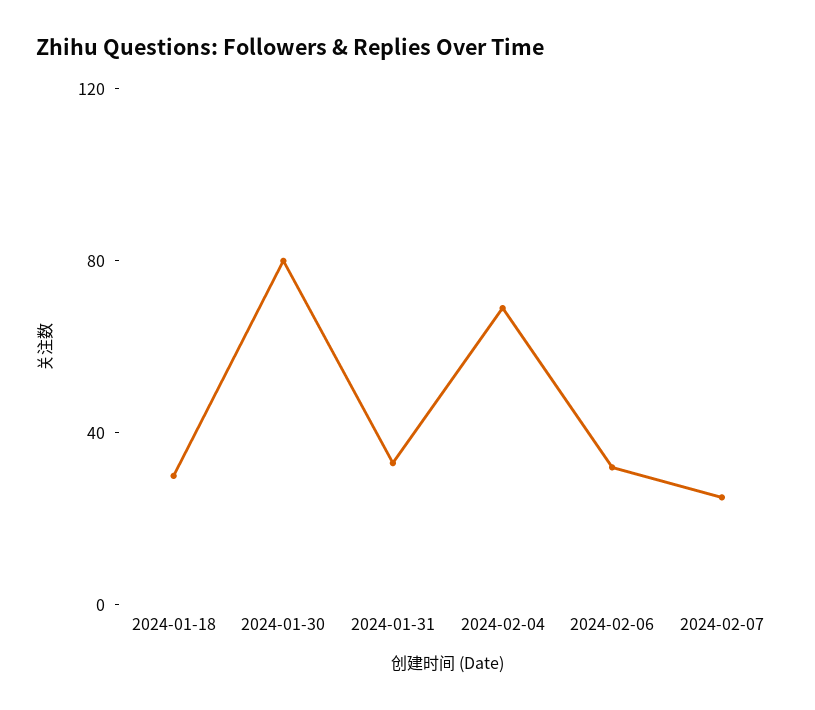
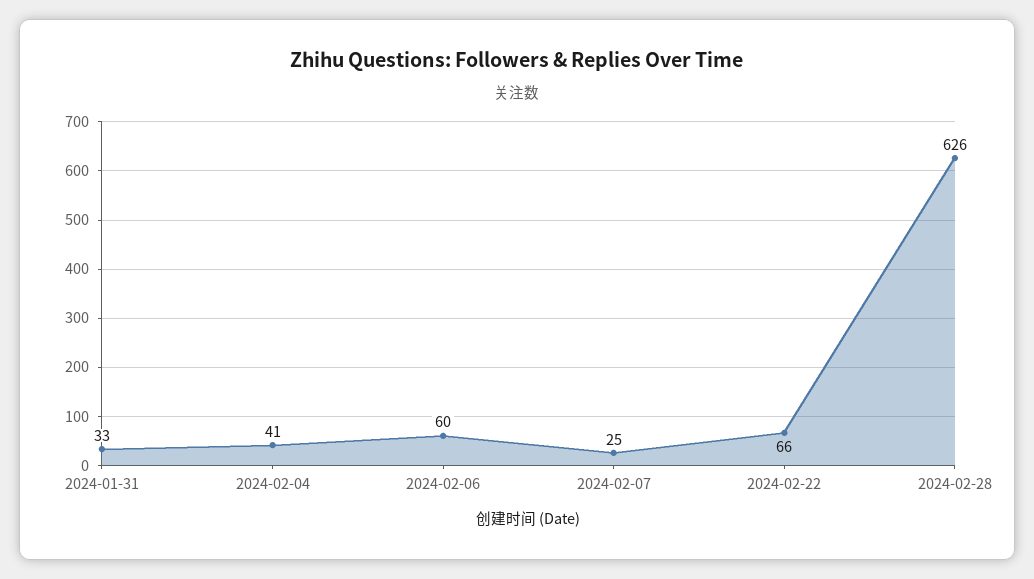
2024-01-18: 30 -> none
2024-01-30: 80 -> none
2024-02-04: 70 -> 41
2024-02-06: 30 -> 60
2024-02-22: none -> 66
2024-02-28: none -> 626

